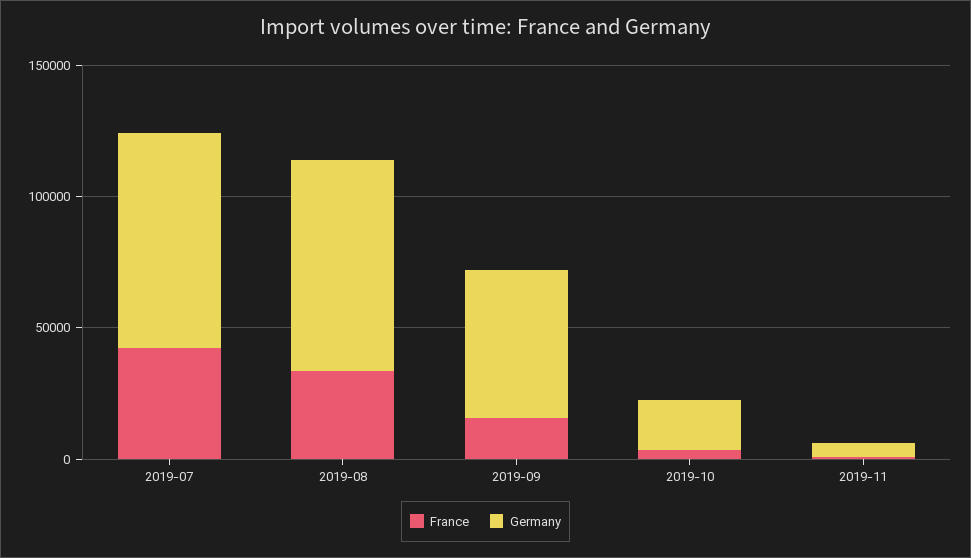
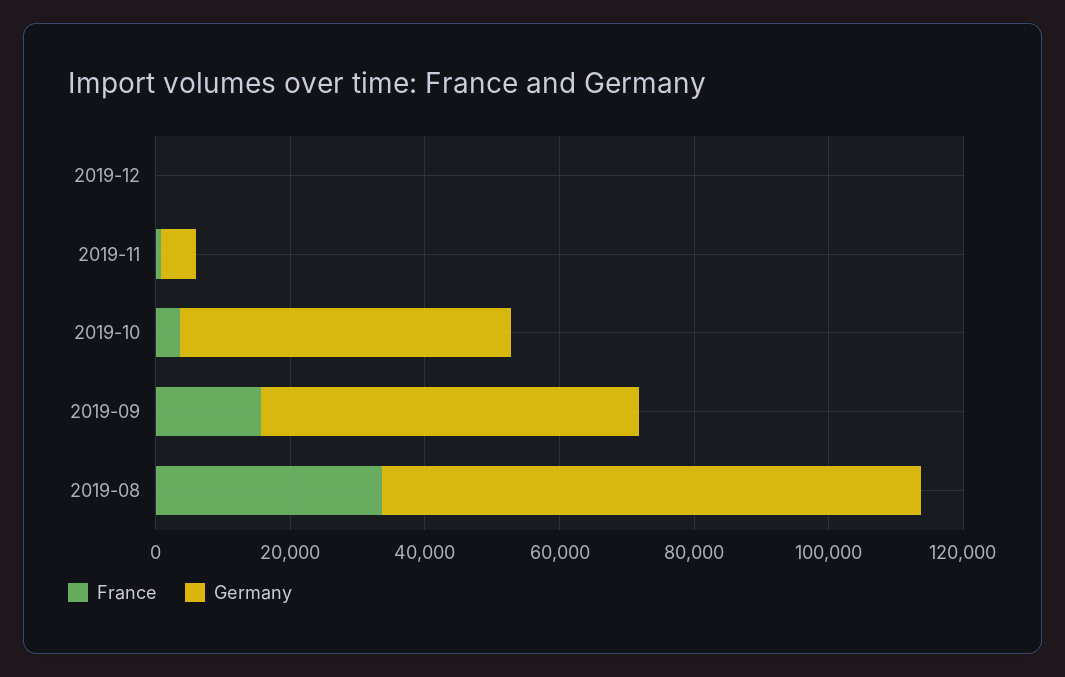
France, 2019-07: 40000 -> none
Germany, 2019-07: 80000 -> none
Germany, 2019-10: 20000 -> 50000
France, 2019-12: none -> 0
Germany, 2019-12: none -> 0

